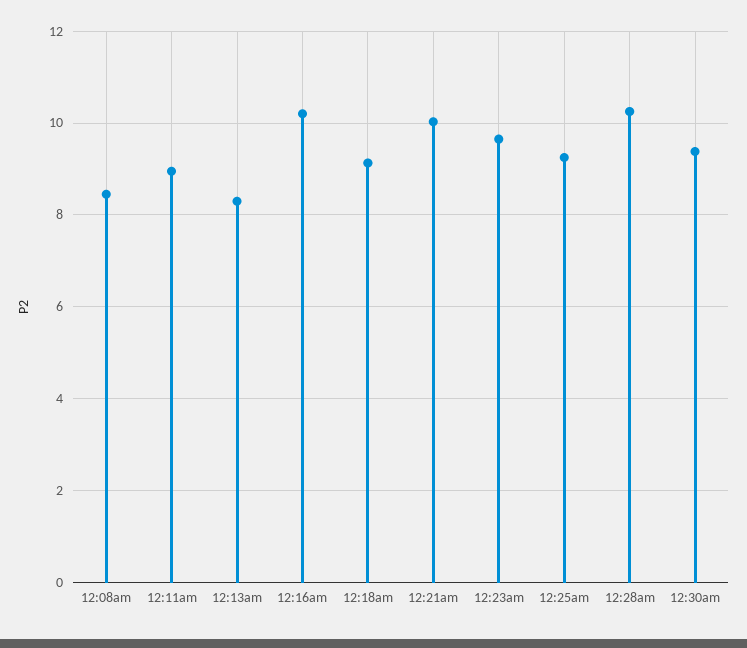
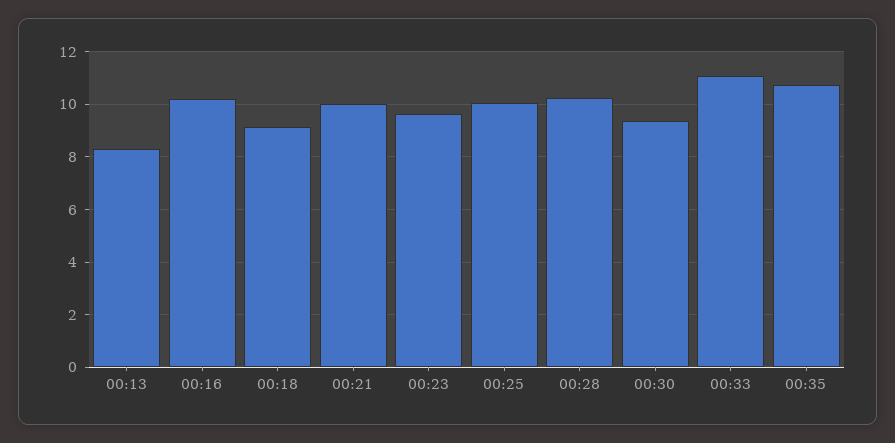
12:08am: 8.4 -> none
12:11am: 9 -> none
12:25am: 9.2 -> 10
00:33: none -> 11
00:35: none -> 10.75

